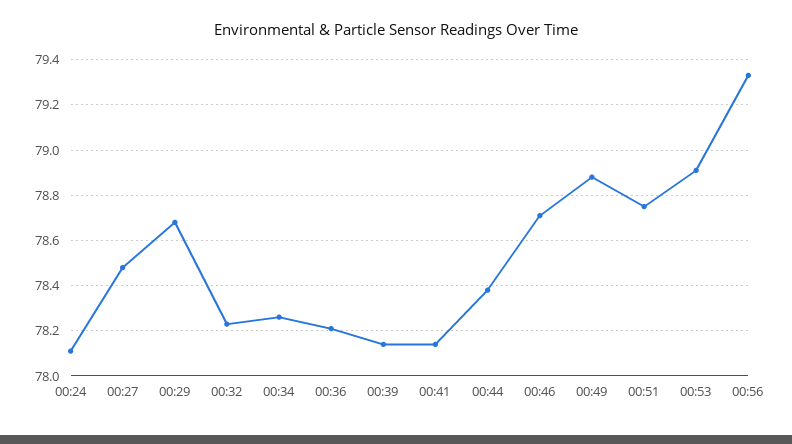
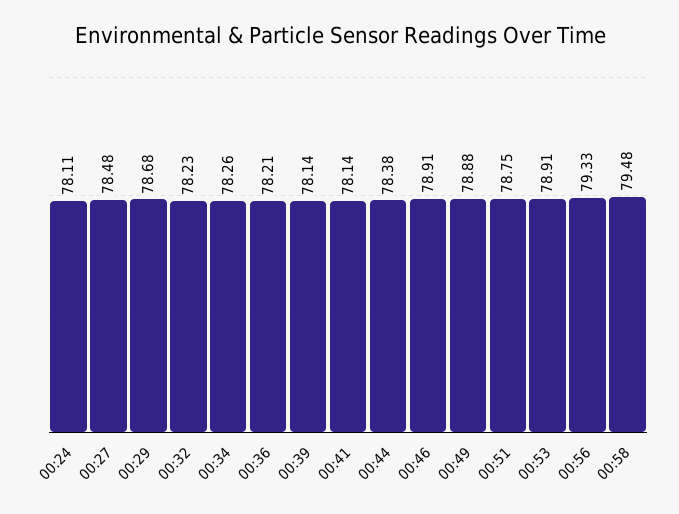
00:46: 78.7 -> 78.91
00:58: none -> 79.48

